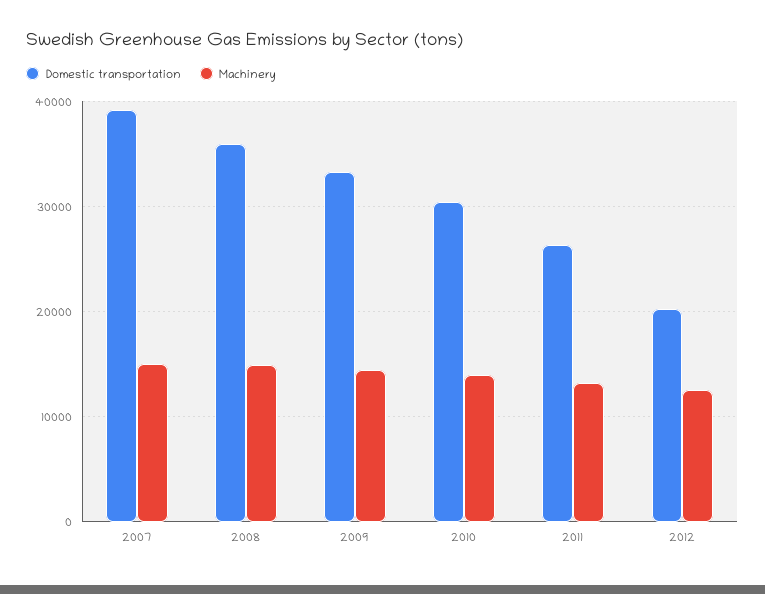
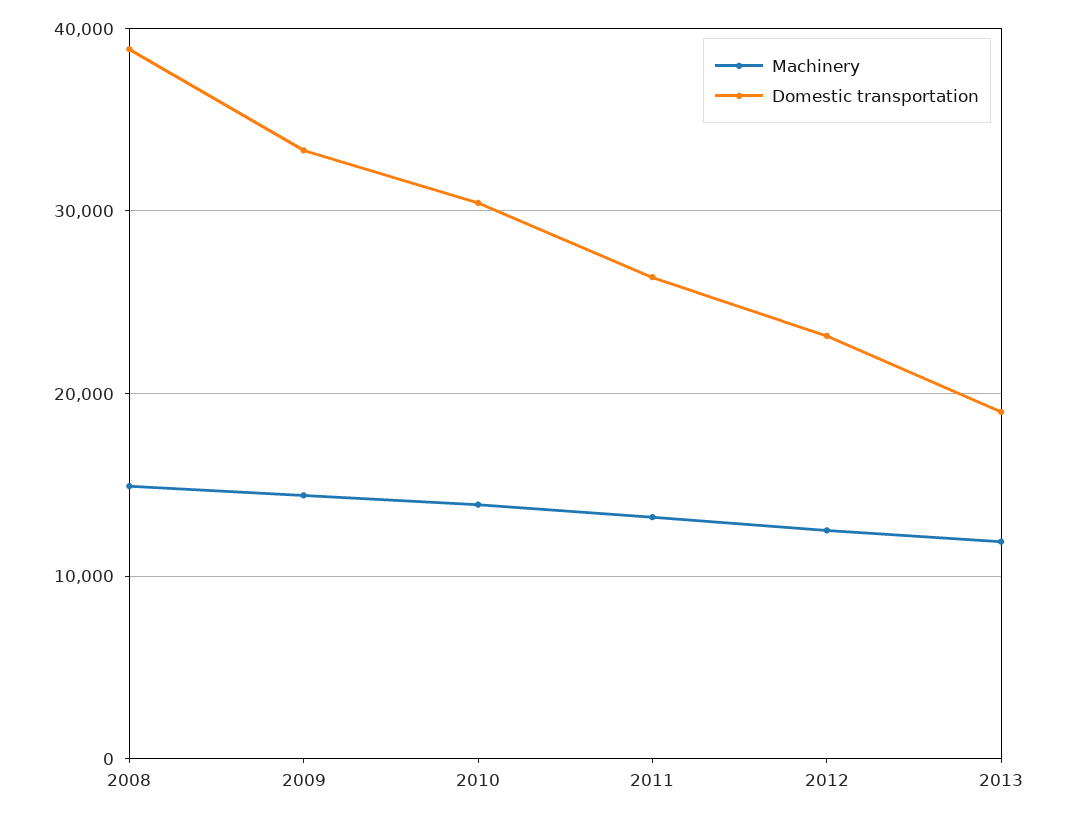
Domestic transportation, 2007: 39000 -> none
Machinery, 2007: 15000 -> none
Domestic transportation, 2008: 36000 -> 39000
Domestic transportation, 2012: 20000 -> 23000
Machinery, 2013: none -> 12000
Domestic transportation, 2013: none -> 19000

